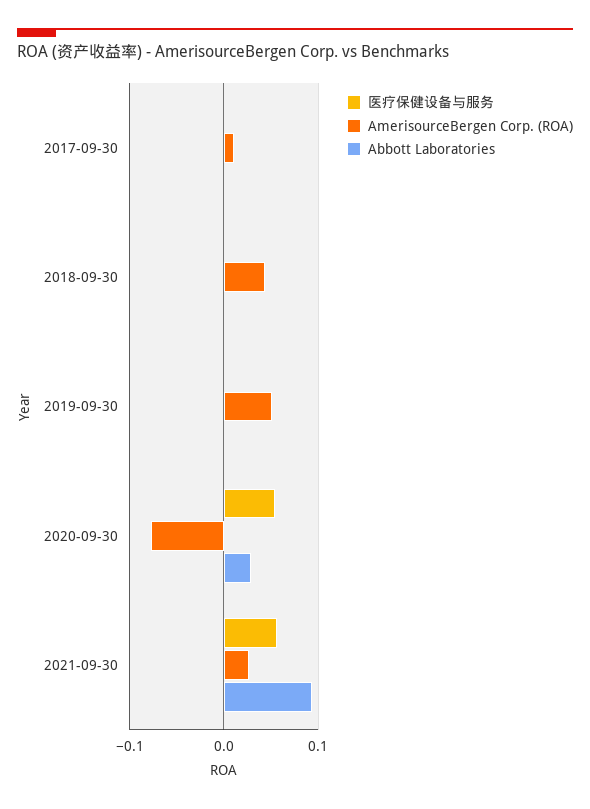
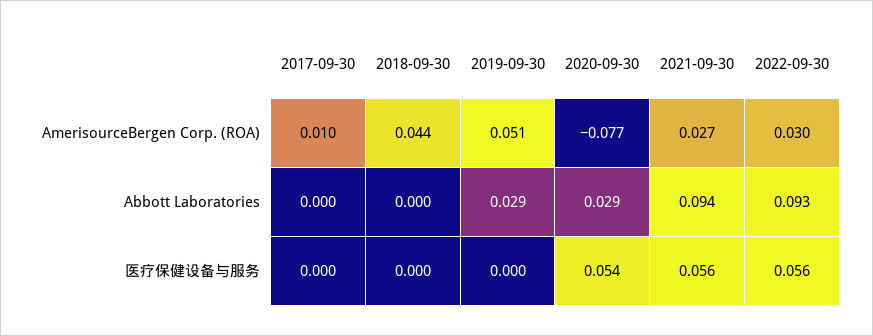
Abbott Laboratories, 2019-09-30: 0 -> 0.029
AmerisourceBergen Corp. (ROA), 2022-09-30: none -> 0.03
Abbott Laboratories, 2022-09-30: none -> 0.093
医疗保健设备与服务, 2022-09-30: none -> 0.056

